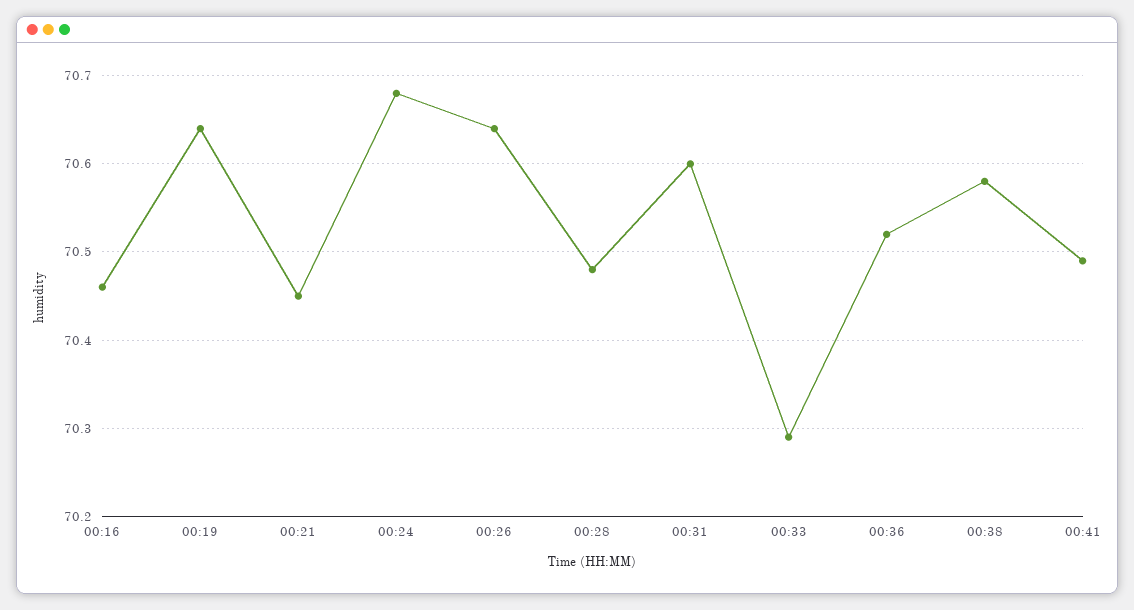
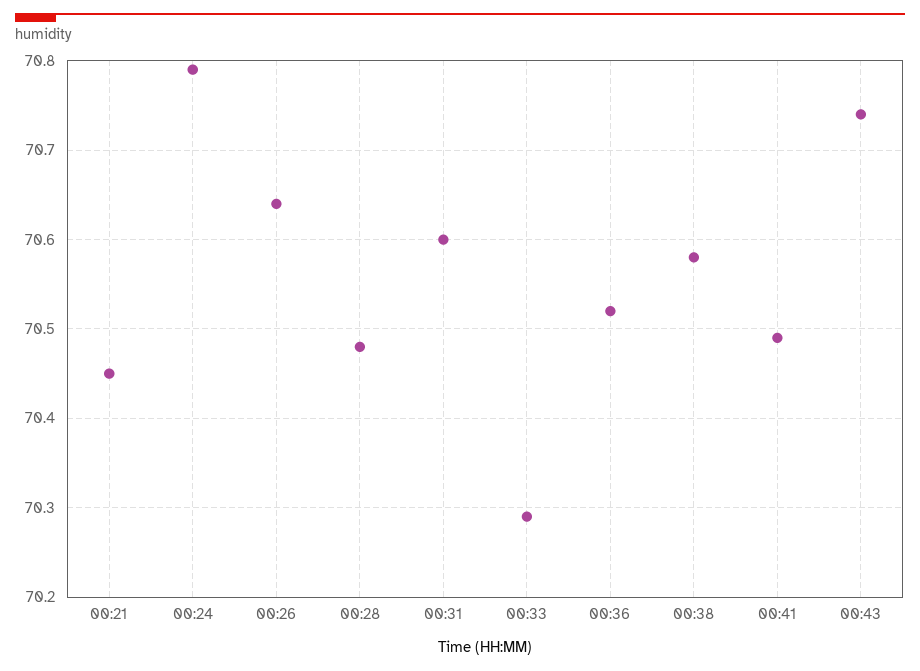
00:16: 70.46 -> none
00:19: 70.64 -> none
00:24: 70.68 -> 70.79
00:43: none -> 70.74

